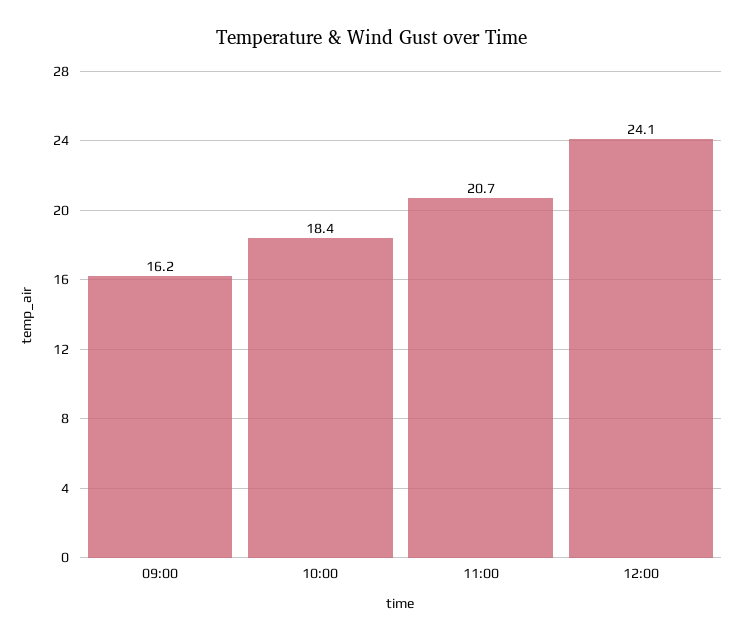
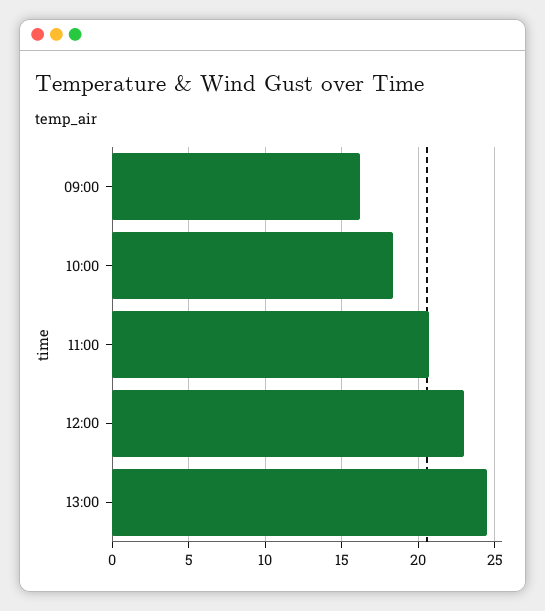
12:00: 24.1 -> 23
13:00: none -> 24.5

